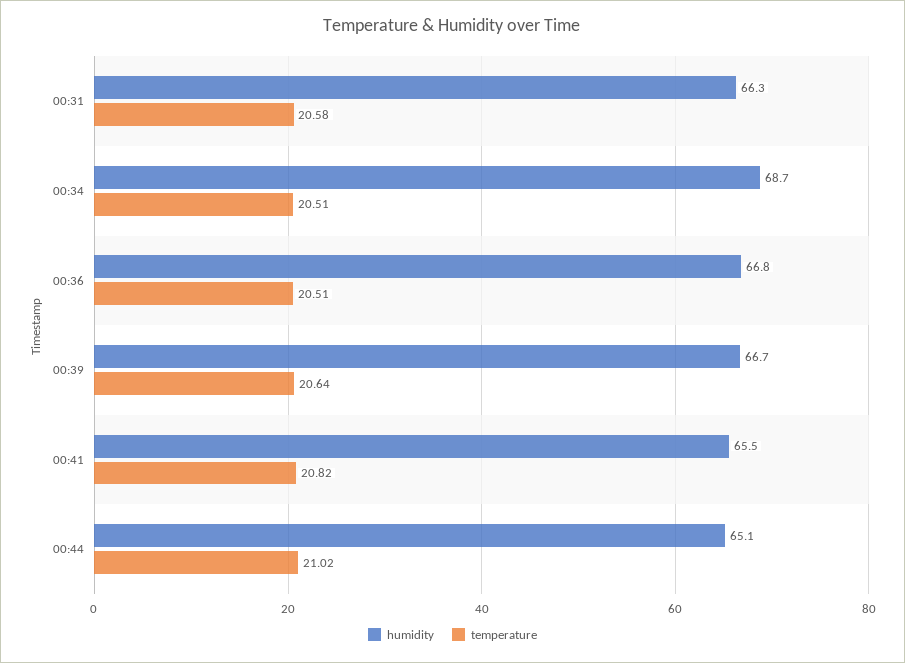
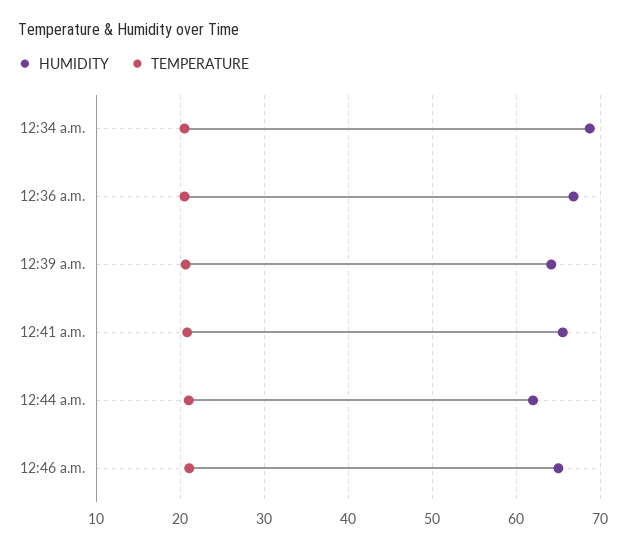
humidity, 00:31: 66.3 -> none
temperature, 00:31: 20.58 -> none
humidity, 00:39: 66.7 -> 64
humidity, 00:44: 65.1 -> 62
humidity, 12:46 a.m.: none -> 65
temperature, 12:46 a.m.: none -> 21

